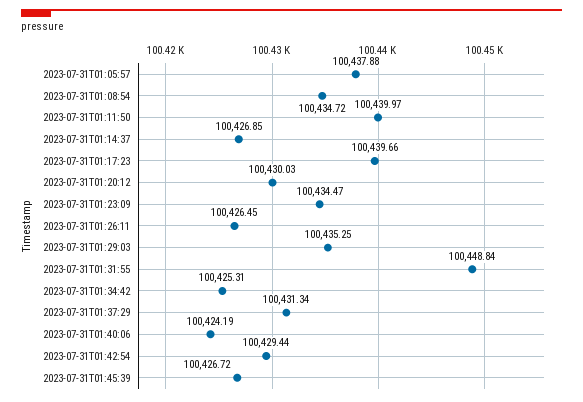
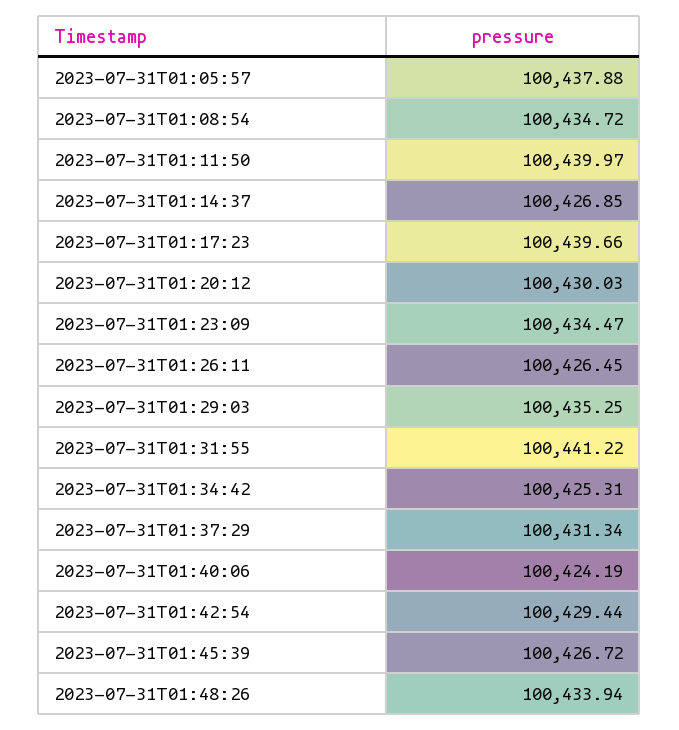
2023-07-31T01:31:55: 100448.84 -> 100441.22
2023-07-31T01:48:26: none -> 100433.94

